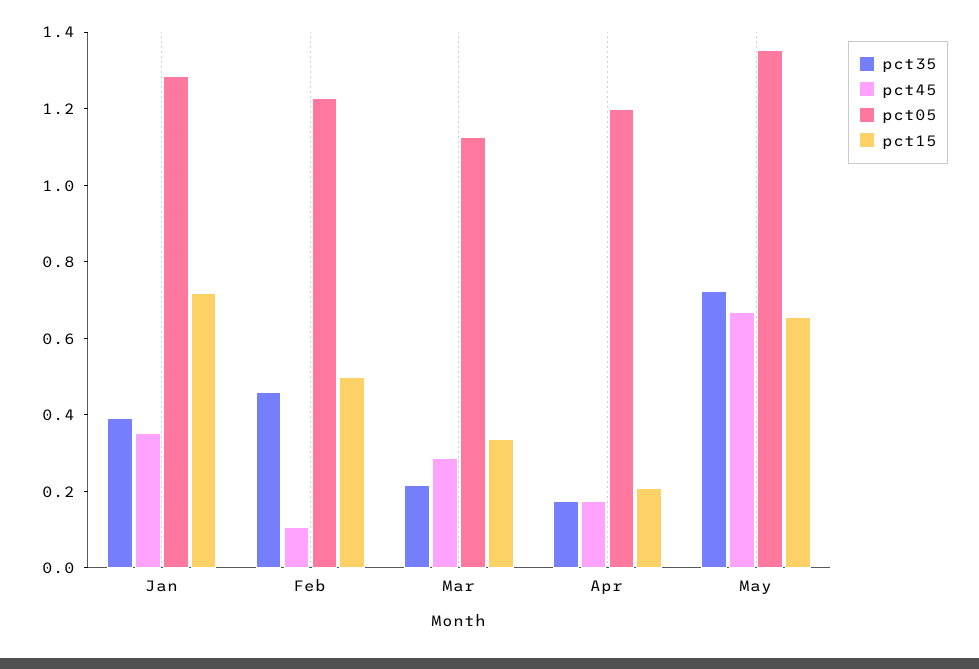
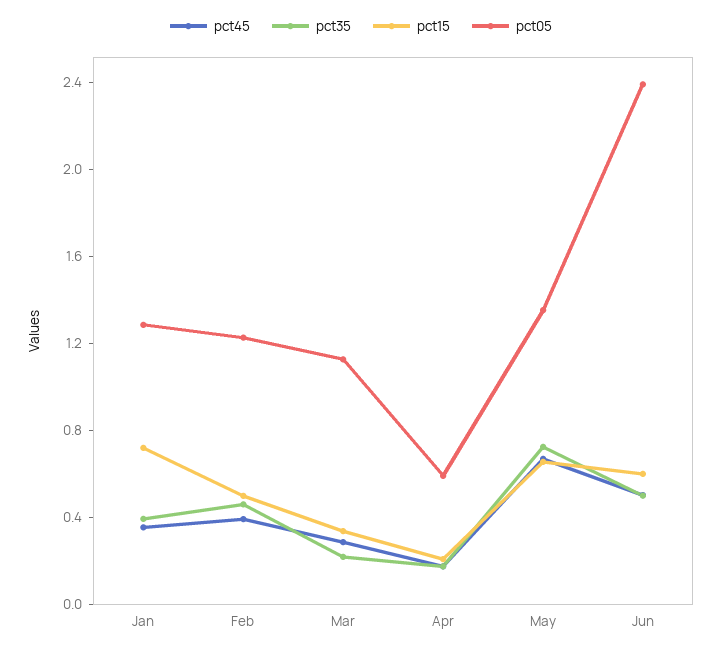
pct45, Feb: 0.1 -> 0.4
pct05, Apr: 1.2 -> 0.6
pct45, Jun: none -> 0.5
pct35, Jun: none -> 0.5
pct15, Jun: none -> 0.6
pct05, Jun: none -> 2.4

